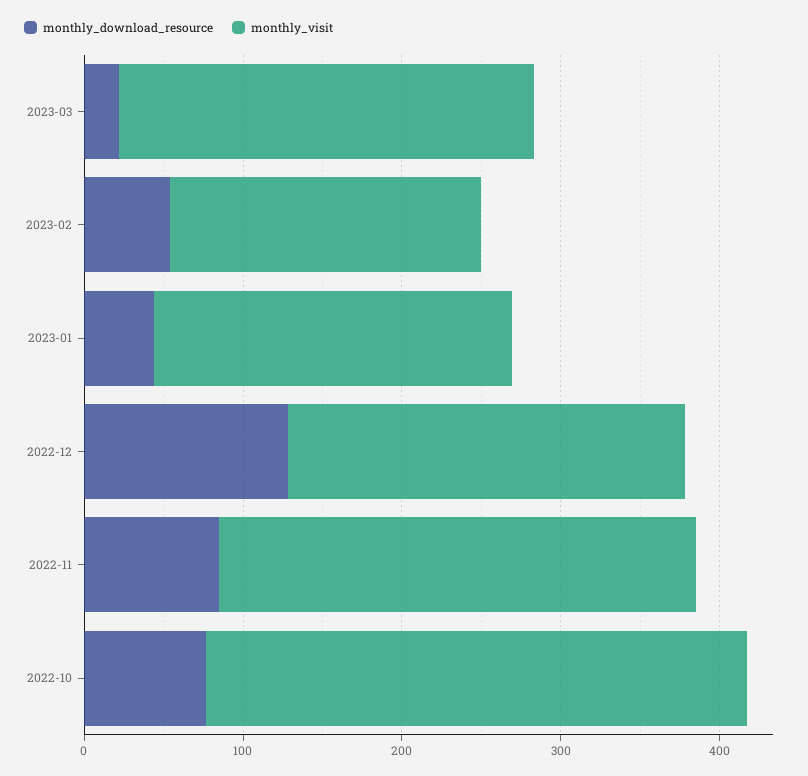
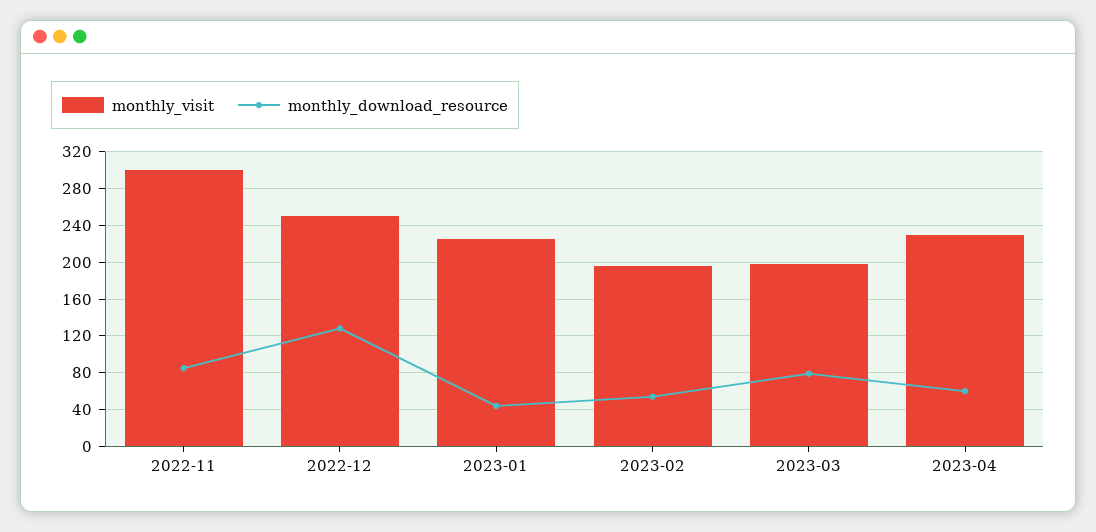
monthly_download_resource, 2023-03: 20 -> 80
monthly_visit, 2023-03: 260 -> 200
monthly_download_resource, 2022-10: 80 -> none
monthly_visit, 2022-10: 340 -> none
monthly_visit, 2023-04: none -> 230
monthly_download_resource, 2023-04: none -> 60

